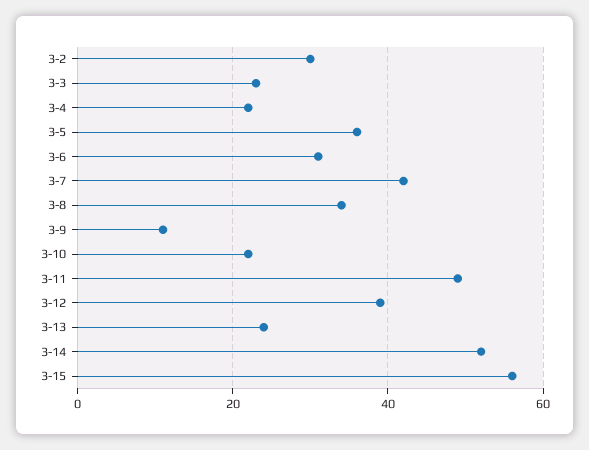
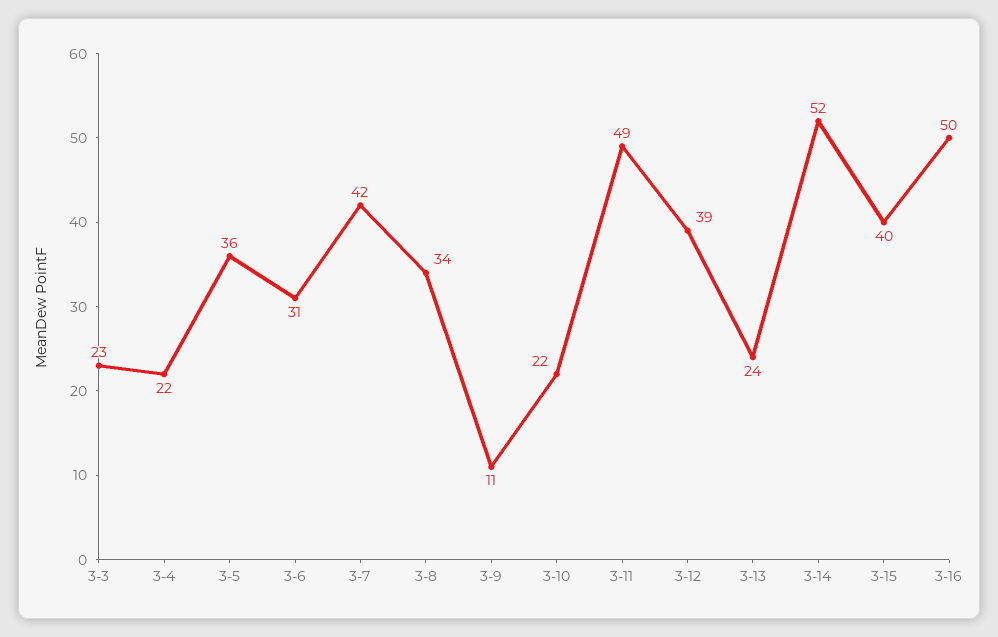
3-2: 30 -> none
3-15: 55 -> 40
3-16: none -> 50

